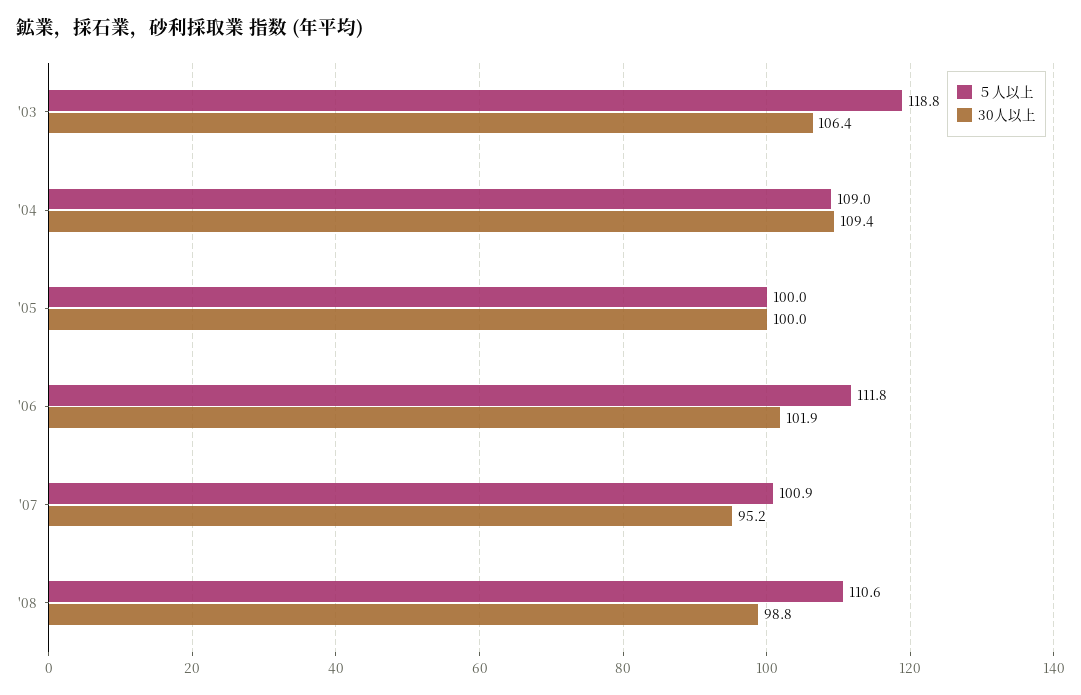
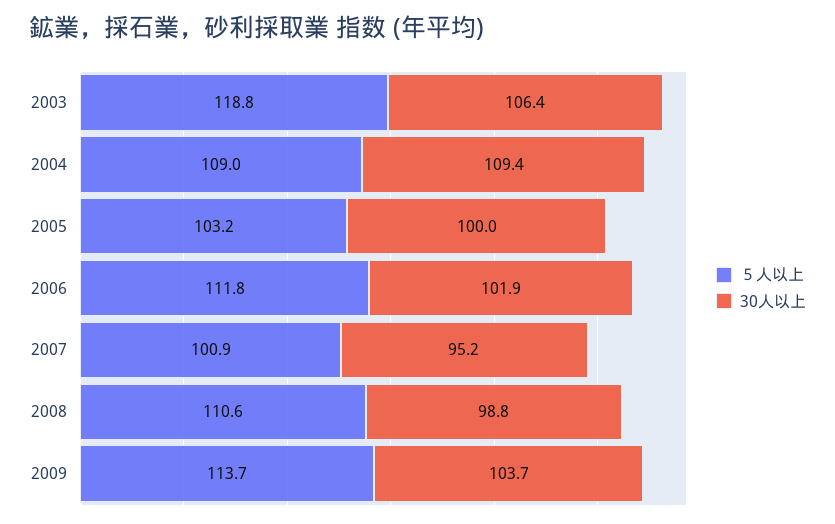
５人以上, '05: 100 -> 103.2
５人以上, 2009: none -> 113.7
30人以上, 2009: none -> 103.7

